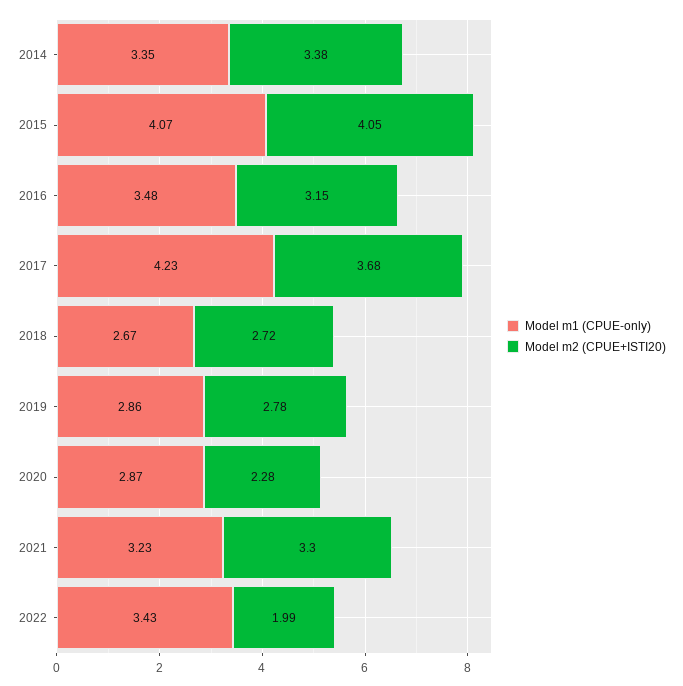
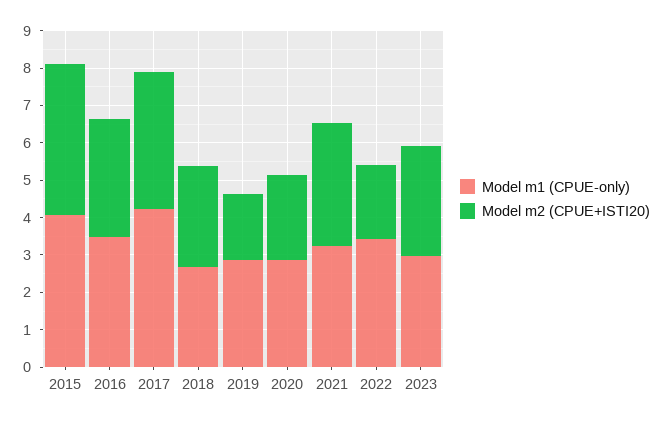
Model m1 (CPUE-only), 2014: 3.35 -> none
Model m2 (CPUE+ISTI20), 2014: 3.38 -> none
Model m2 (CPUE+ISTI20), 2019: 2.78 -> 1.75
Model m1 (CPUE-only), 2023: none -> 3
Model m2 (CPUE+ISTI20), 2023: none -> 3

